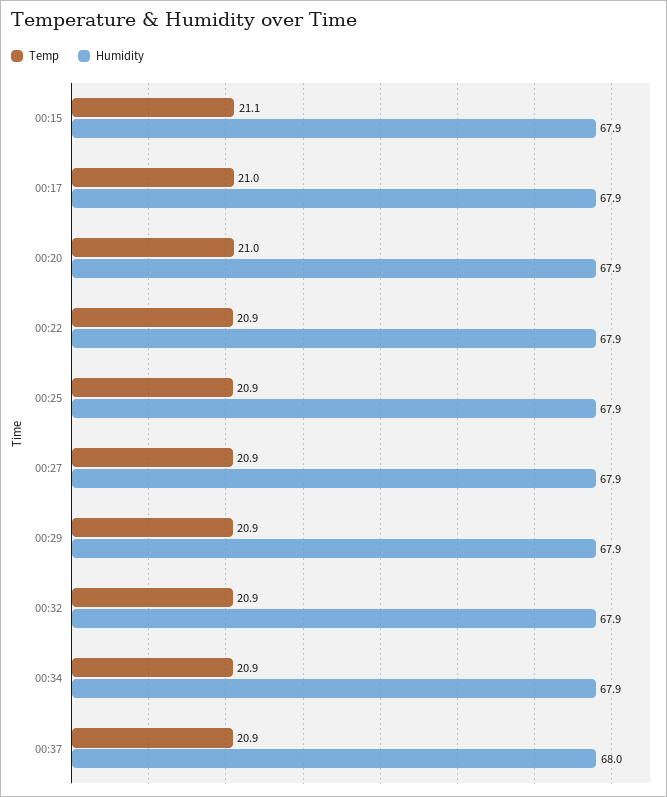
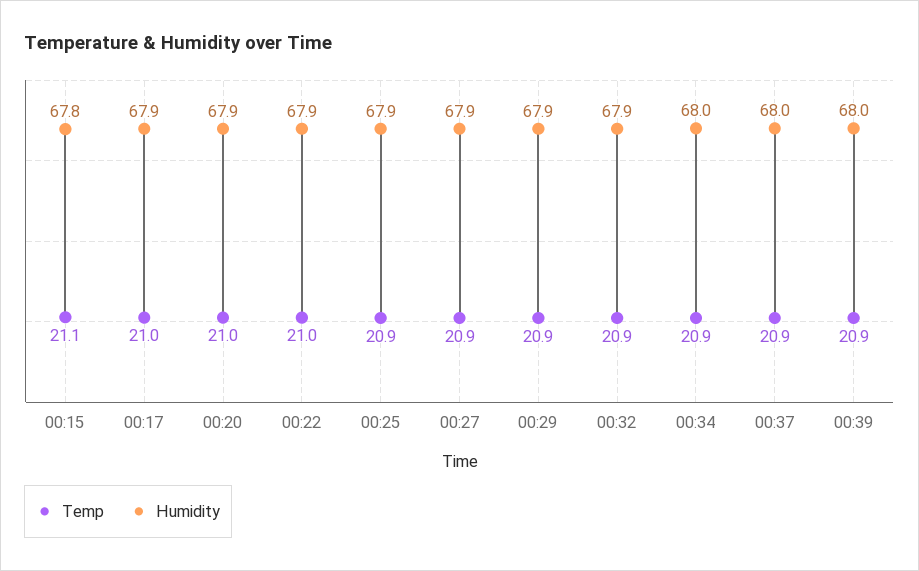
Humidity, 00:15: 67.9 -> 67.8
Temp, 00:22: 20.9 -> 21
Humidity, 00:34: 67.9 -> 68
Temp, 00:39: none -> 20.9
Humidity, 00:39: none -> 68

